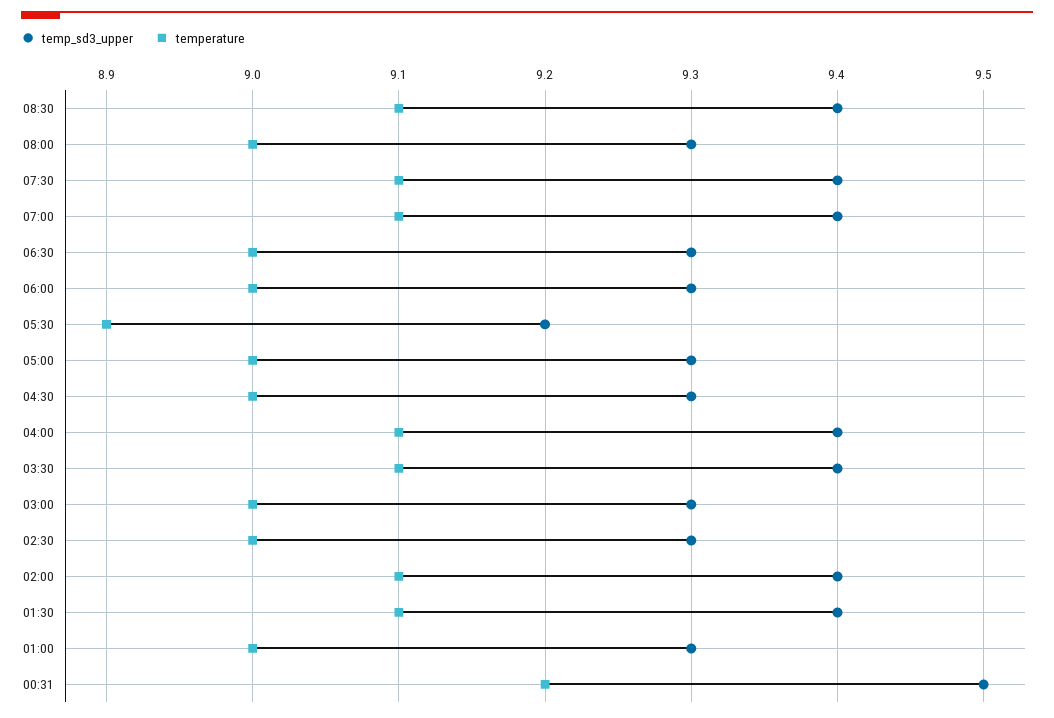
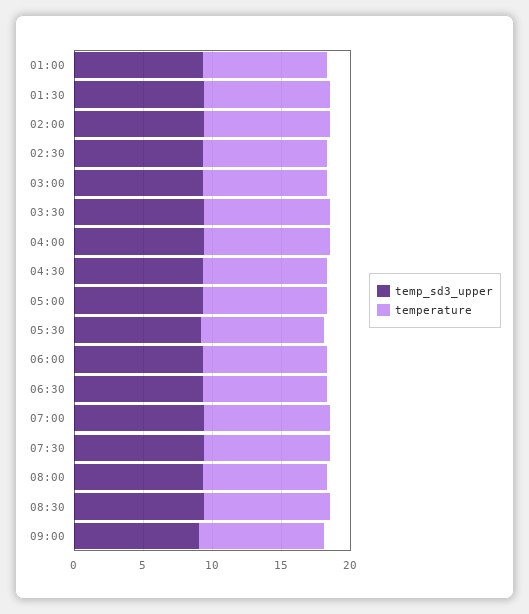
temp_sd3_upper, 00:31: 9.5 -> none
temperature, 00:31: 9.2 -> none
temp_sd3_upper, 09:00: none -> 9
temperature, 09:00: none -> 9

